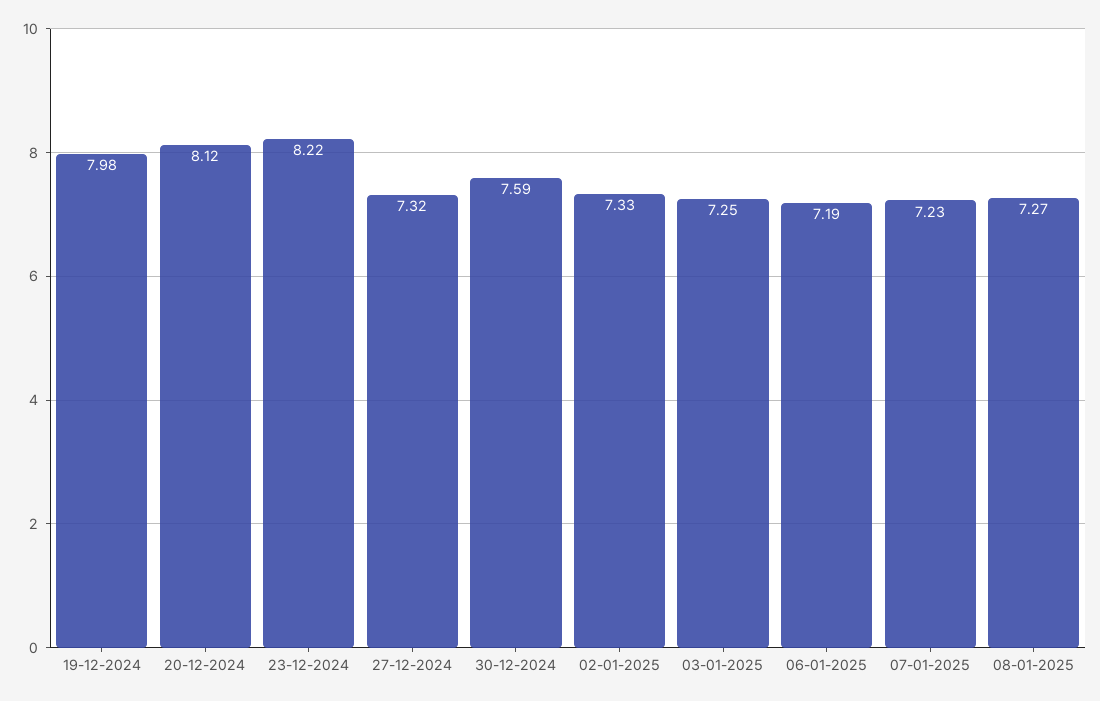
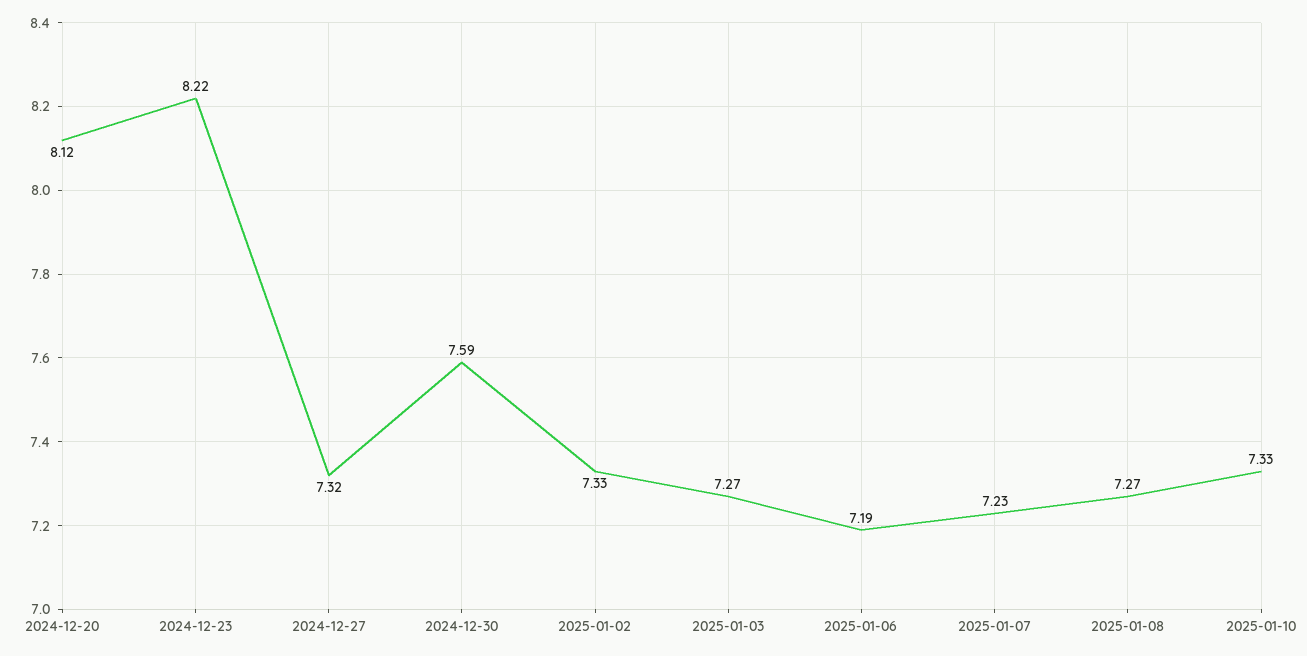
19-12-2024: 7.98 -> none
03-01-2025: 7.25 -> 7.27
2025-01-10: none -> 7.33

